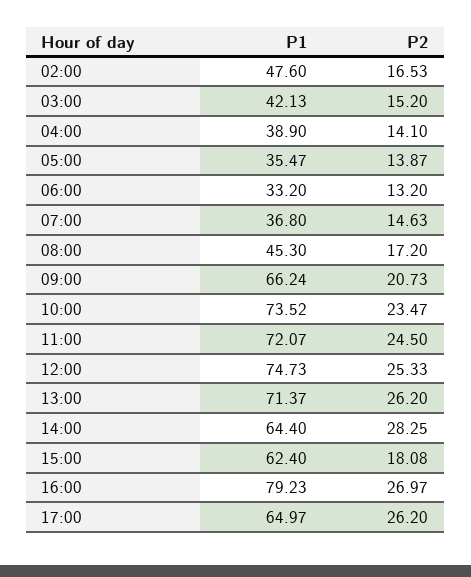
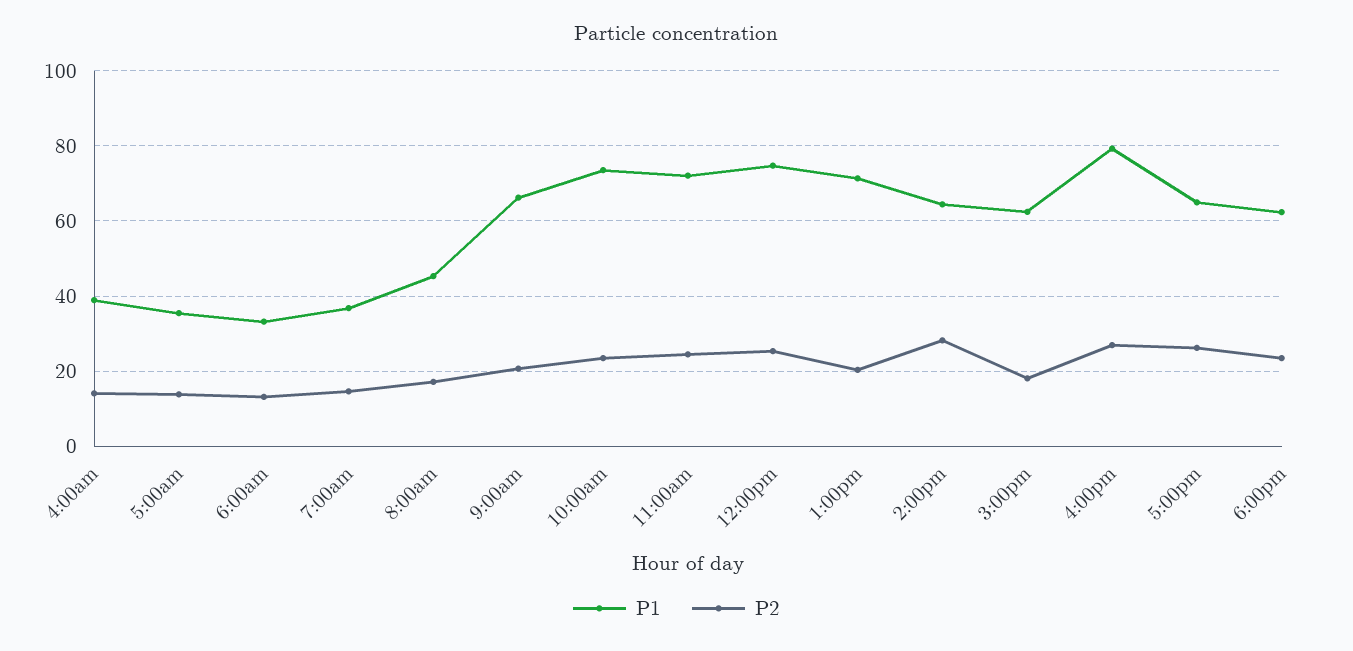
P1, 02:00: 47.6 -> none
P2, 02:00: 16.53 -> none
P1, 03:00: 42.13 -> none
P2, 03:00: 15.2 -> none
P2, 13:00: 26.2 -> 20
P1, 6:00pm: none -> 62
P2, 6:00pm: none -> 24

